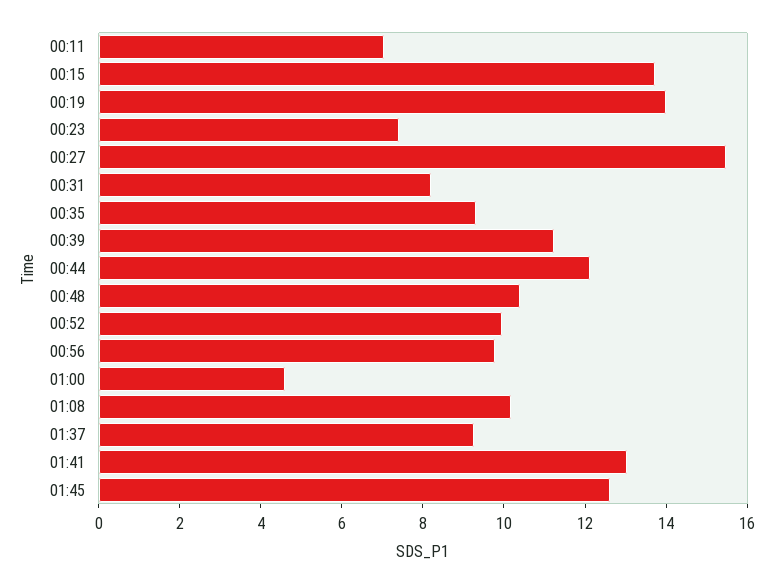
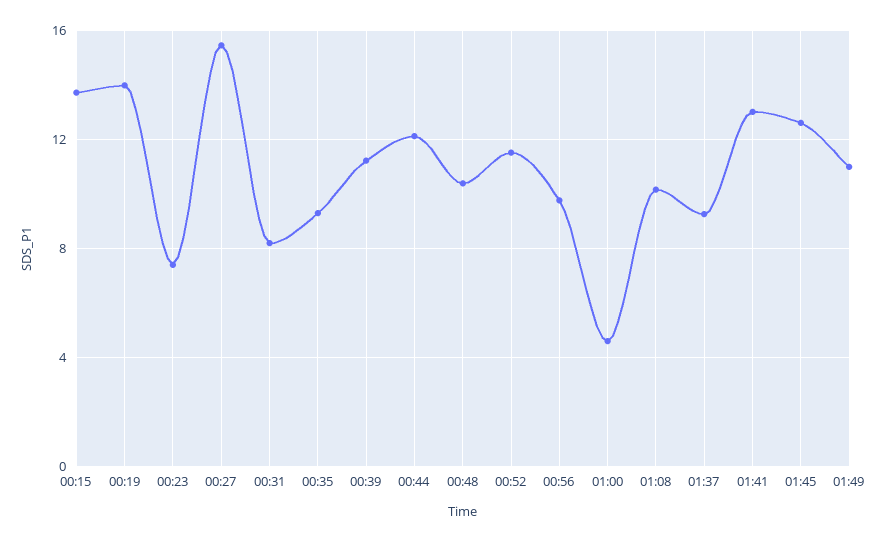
00:11: 7 -> none
00:52: 10 -> 11.5
01:49: none -> 11

